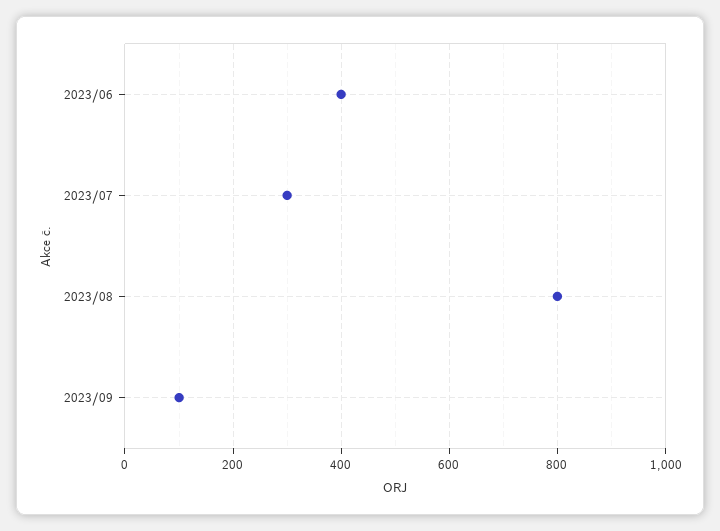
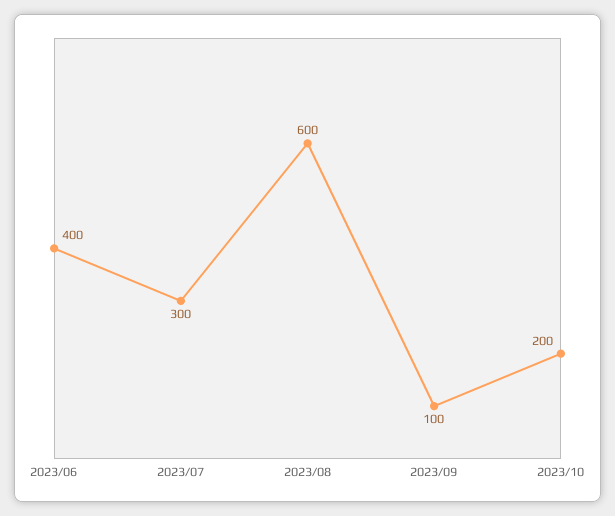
2023/08: 800 -> 600
2023/10: none -> 200

